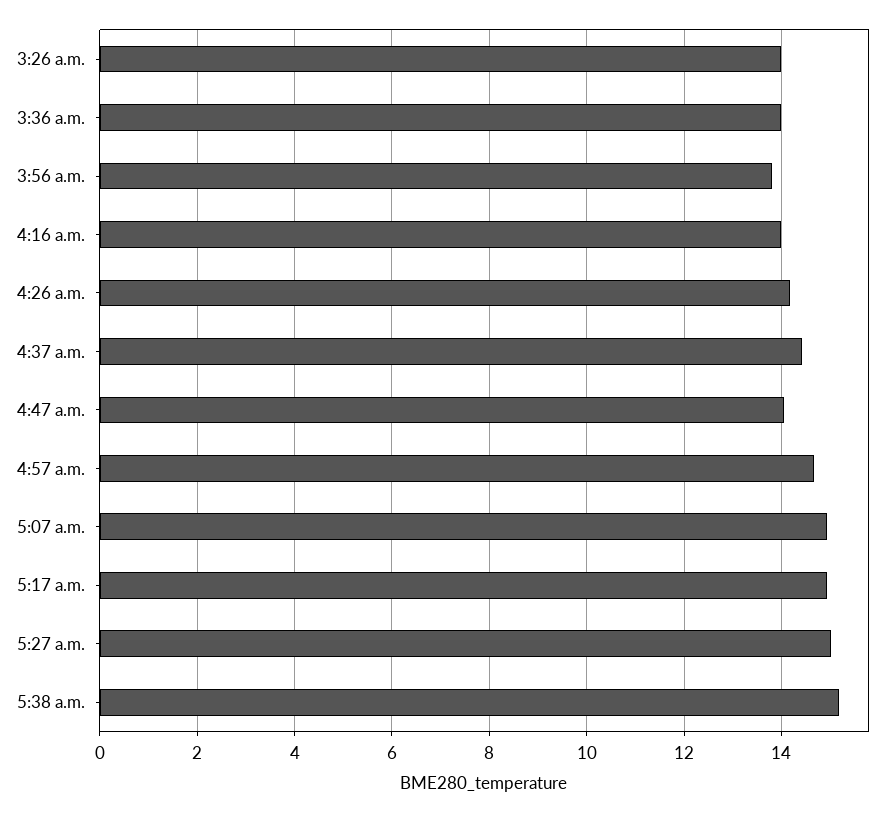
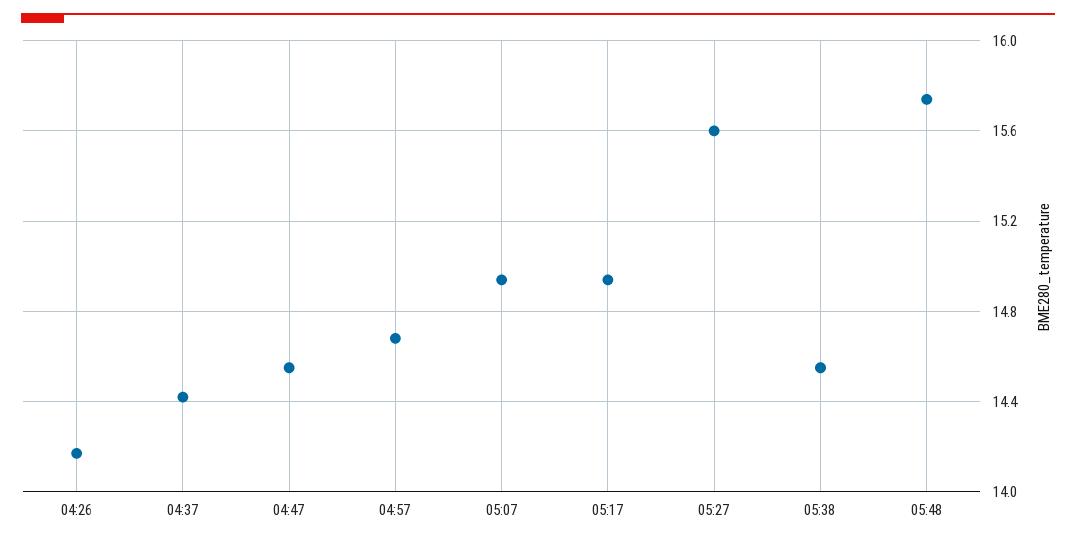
3:26 a.m.: 14 -> none
3:36 a.m.: 14 -> none
3:56 a.m.: 13.8 -> none
4:16 a.m.: 14 -> none
4:47 a.m.: 14 -> 14.55
5:27 a.m.: 15 -> 15.6
5:38 a.m.: 15.2 -> 14.55
05:48: none -> 15.75

